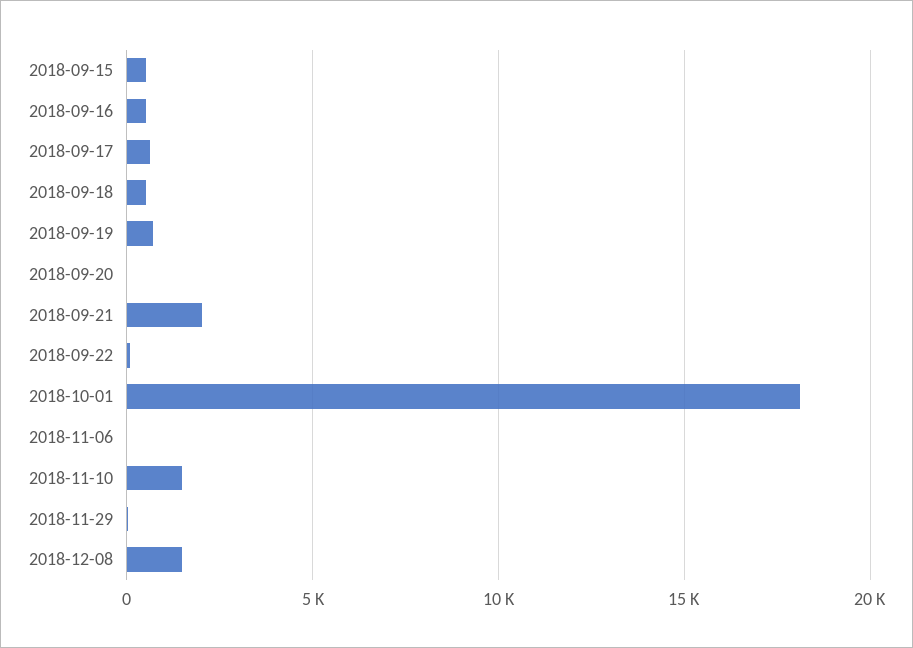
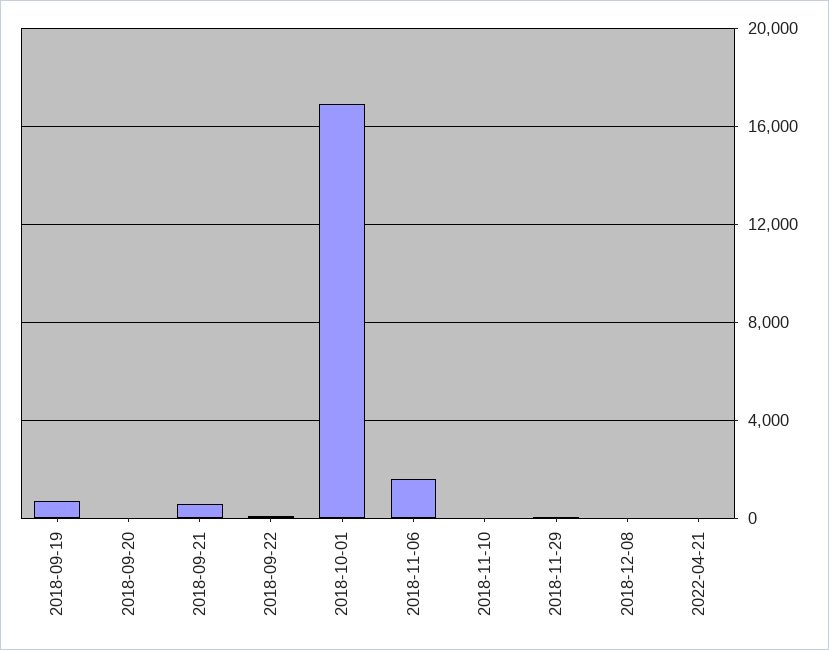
2018-09-15: 500 -> none
2018-09-16: 500 -> none
2018-09-17: 500 -> none
2018-09-18: 500 -> none
2018-09-21: 2000 -> 500
2018-10-01: 18000 -> 17000
2018-11-06: 0 -> 1500
2018-11-10: 1500 -> 0
2018-12-08: 1500 -> 0
2022-04-21: none -> 0

